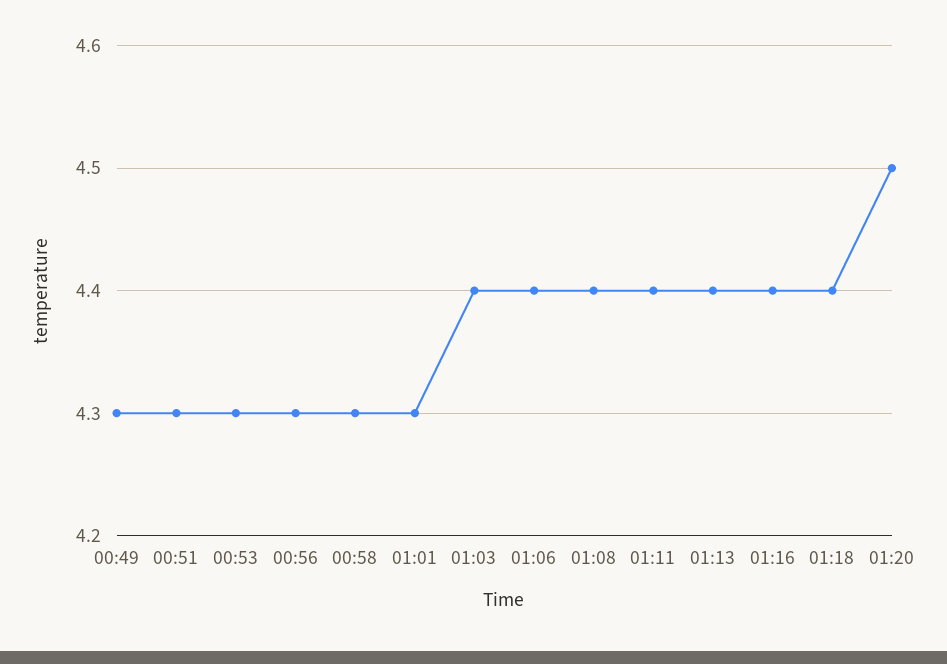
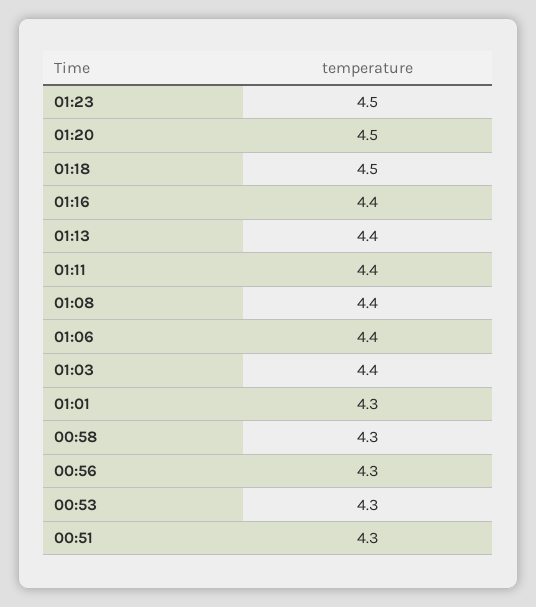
00:49: 4.3 -> none
01:18: 4.4 -> 4.5
01:23: none -> 4.5

